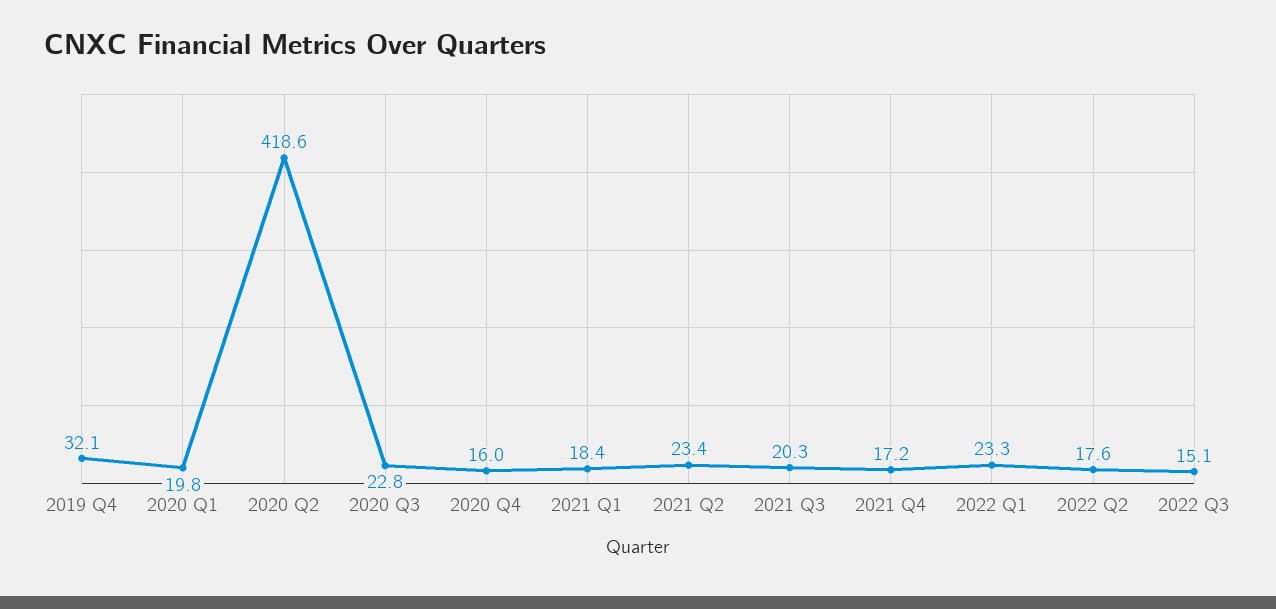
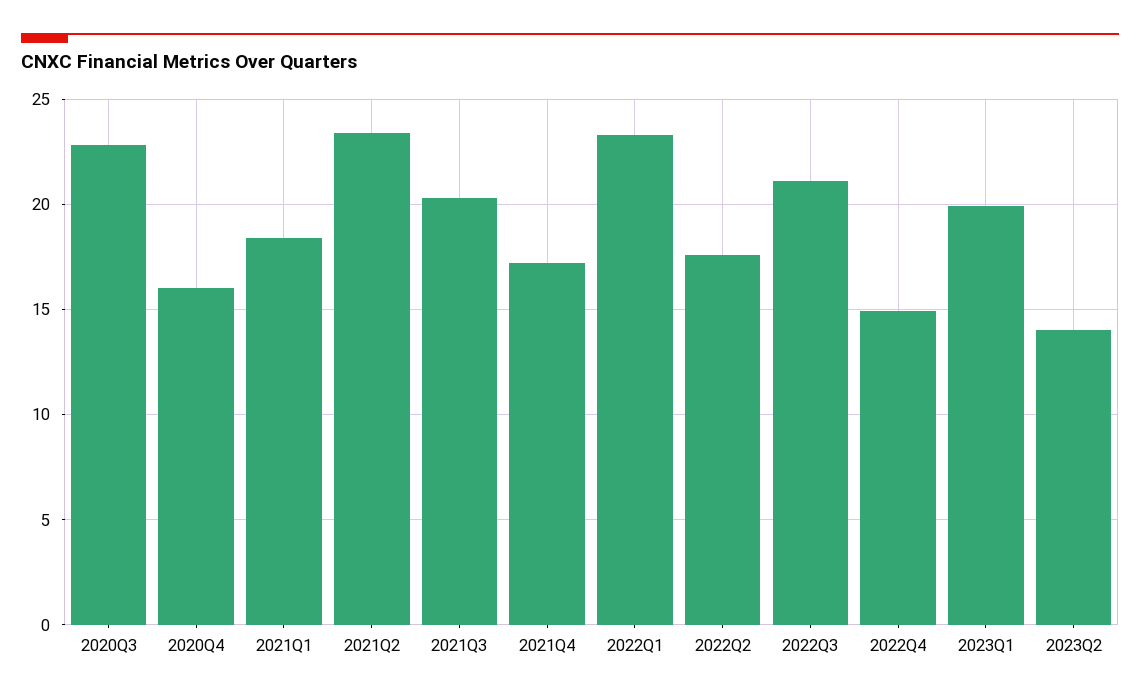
2019 Q4: 32.1 -> none
2020 Q1: 19.8 -> none
2020 Q2: 418.6 -> none
2022 Q3: 15.1 -> 21
2022Q4: none -> 15
2023Q1: none -> 20
2023Q2: none -> 14

